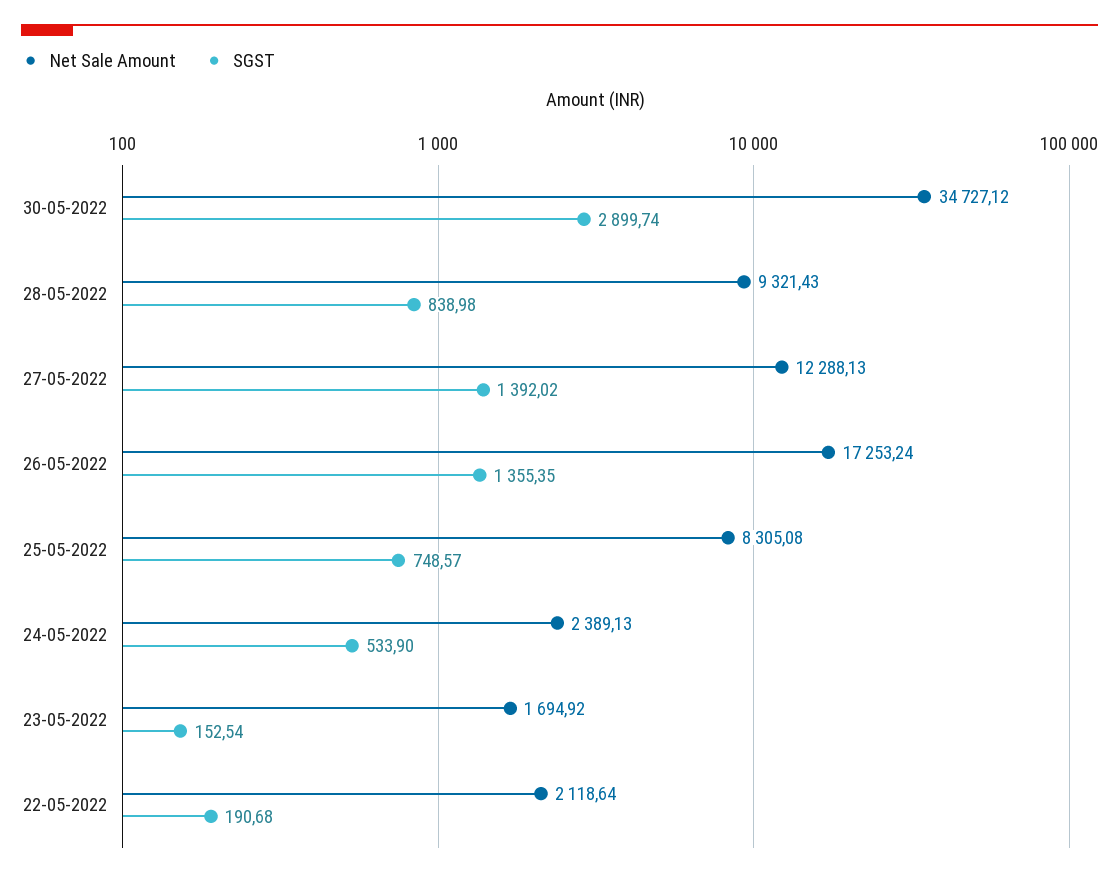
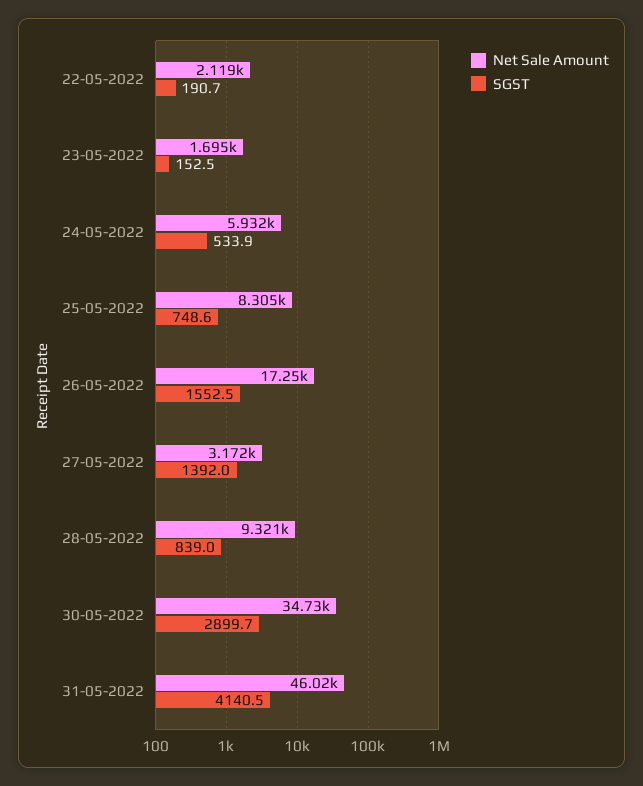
Net Sale Amount, 27-05-2022: 12288.13 -> 3172
SGST, 26-05-2022: 1355.35 -> 1552.5
Net Sale Amount, 24-05-2022: 2389.13 -> 5932
Net Sale Amount, 31-05-2022: none -> 46020
SGST, 31-05-2022: none -> 4140.5

